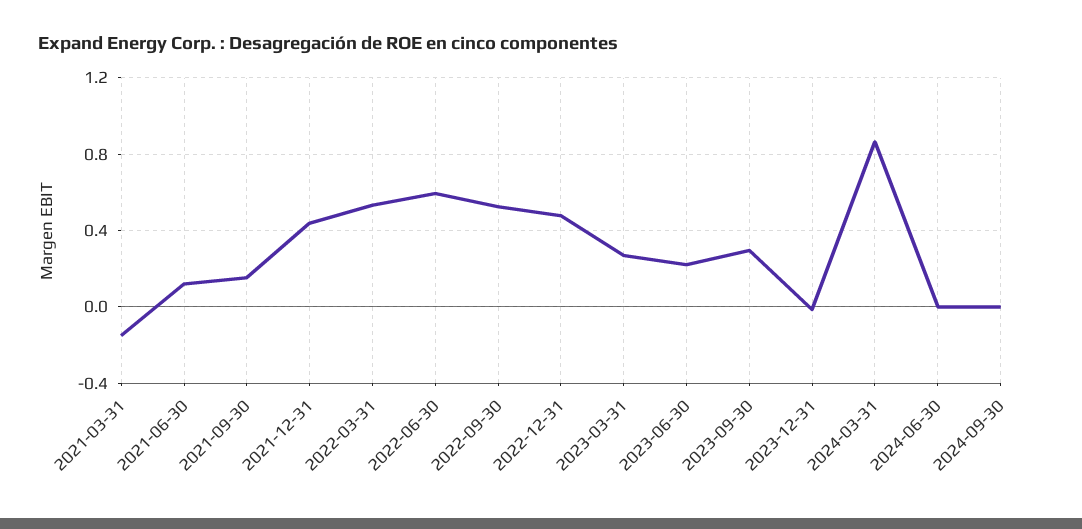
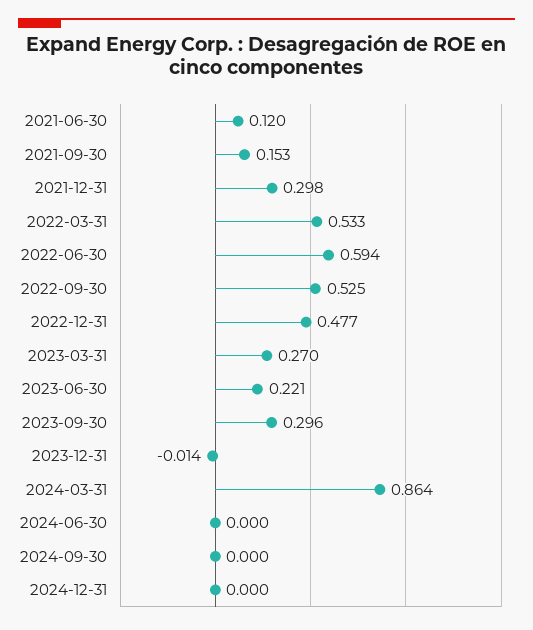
2021-03-31: -0.15 -> none
2021-12-31: 0.45 -> 0.298
2024-12-31: none -> 0

